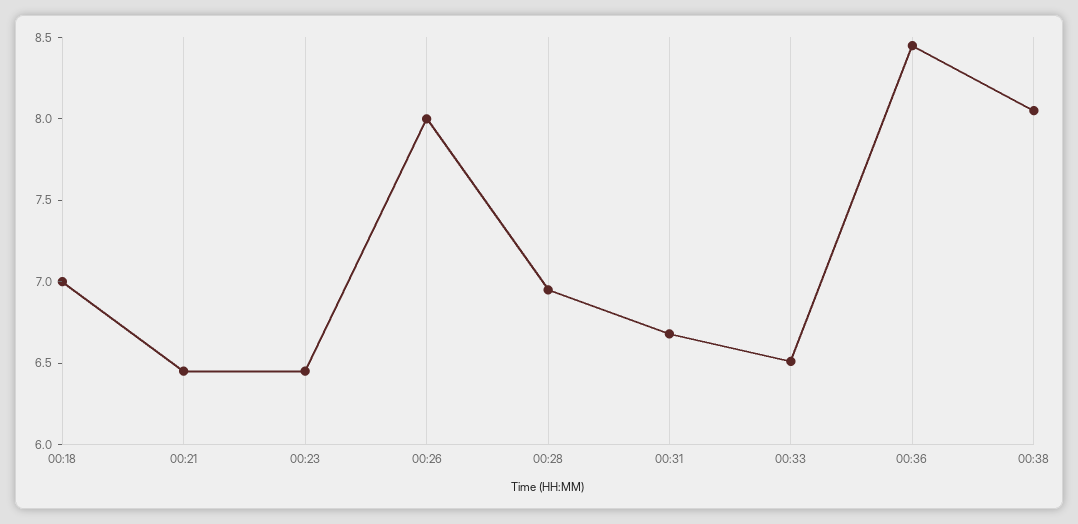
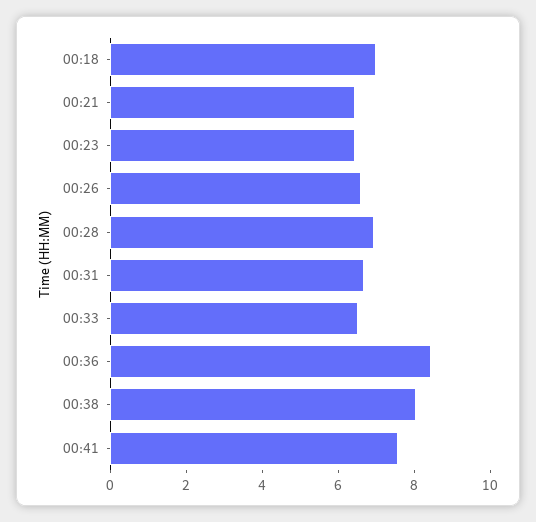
00:26: 8 -> 6.5
00:41: none -> 7.5

